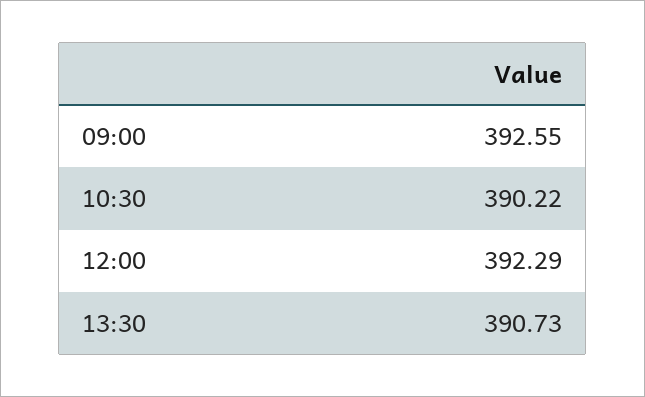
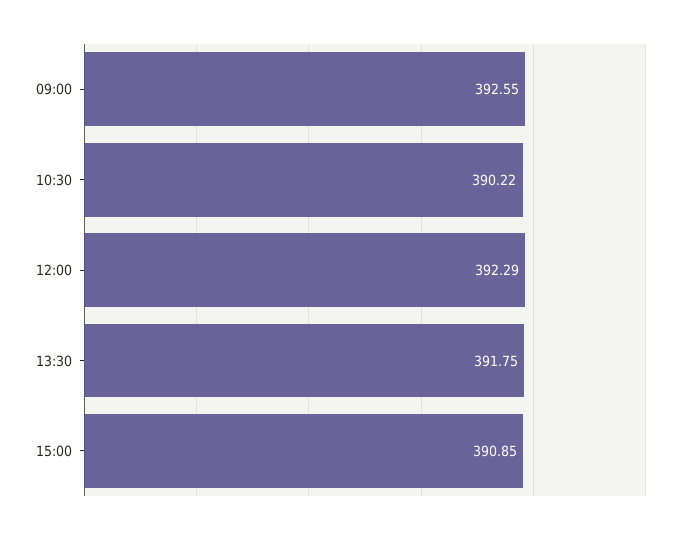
13:30: 390.73 -> 391.75
15:00: none -> 390.85

